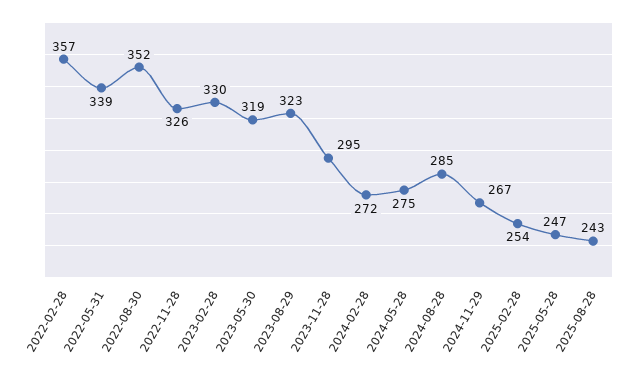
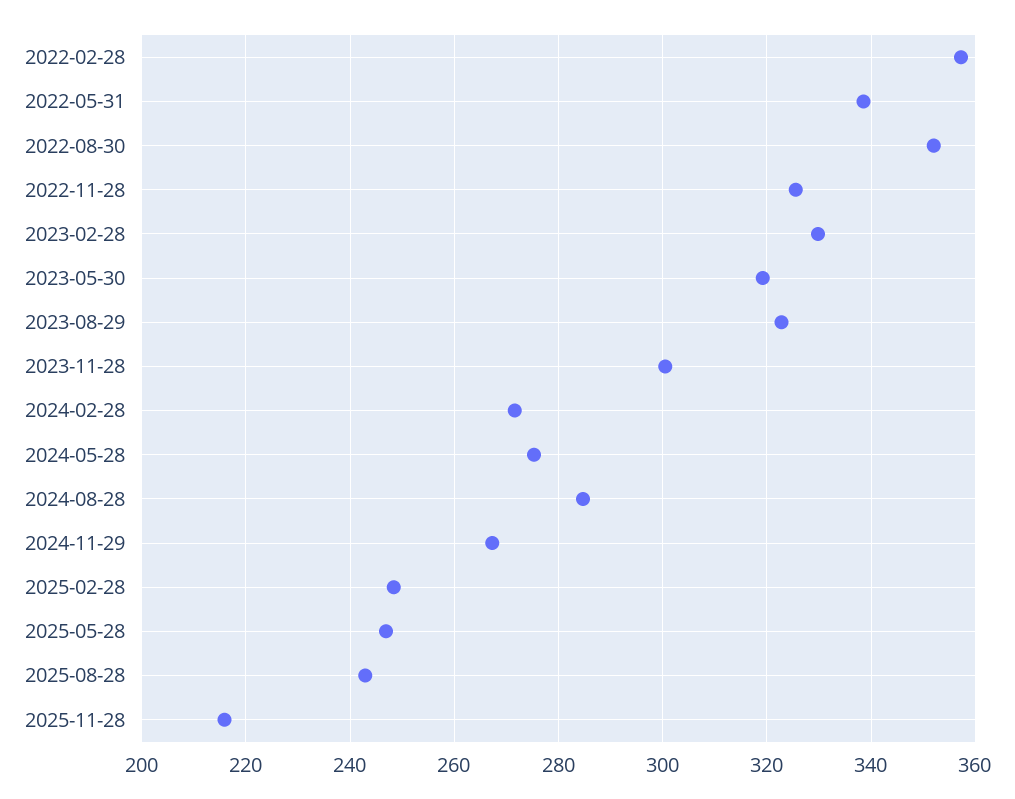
2023-11-28: 295 -> 300
2025-02-28: 254 -> 248
2025-11-28: none -> 216

